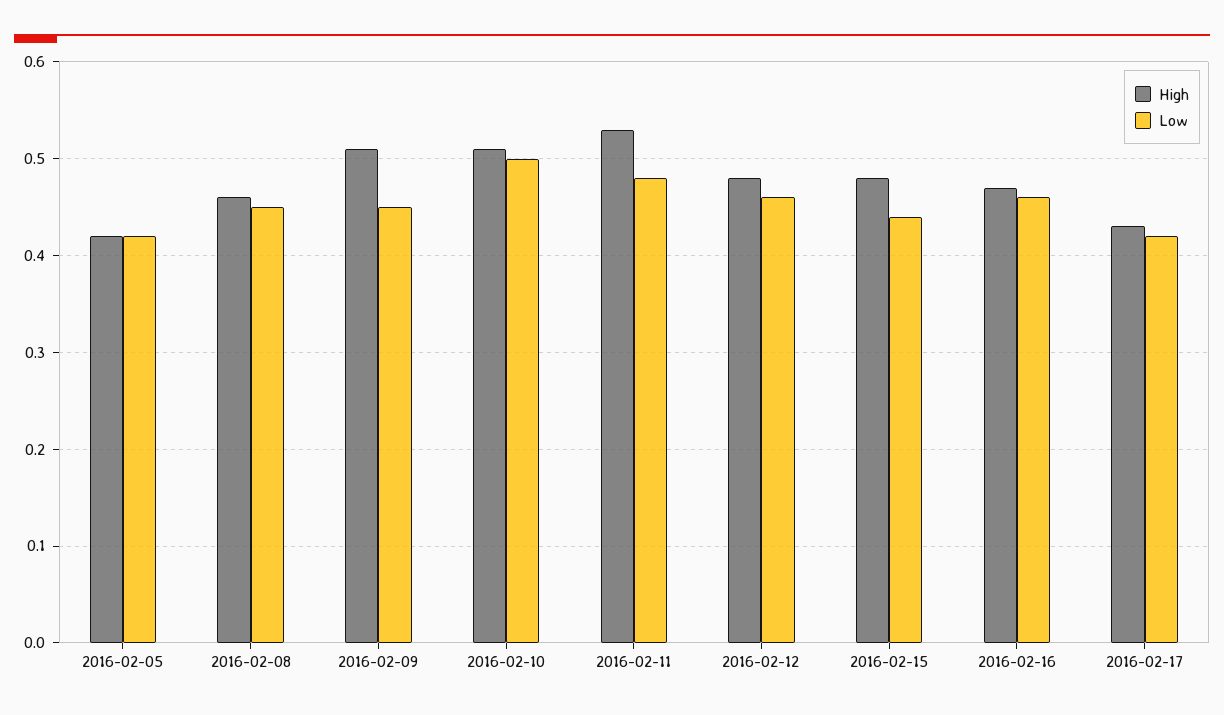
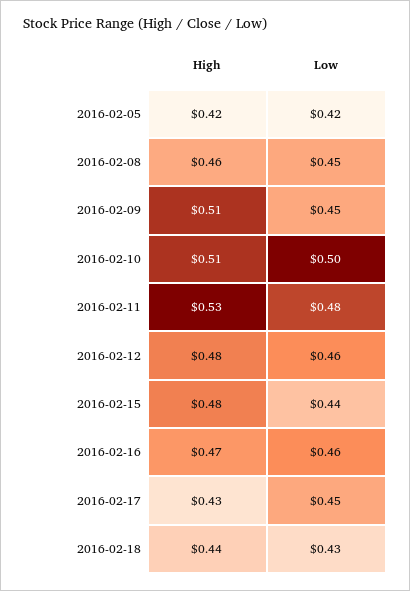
Low, 2016-02-17: 0.42 -> 0.45
High, 2016-02-18: none -> 0.44
Low, 2016-02-18: none -> 0.43

